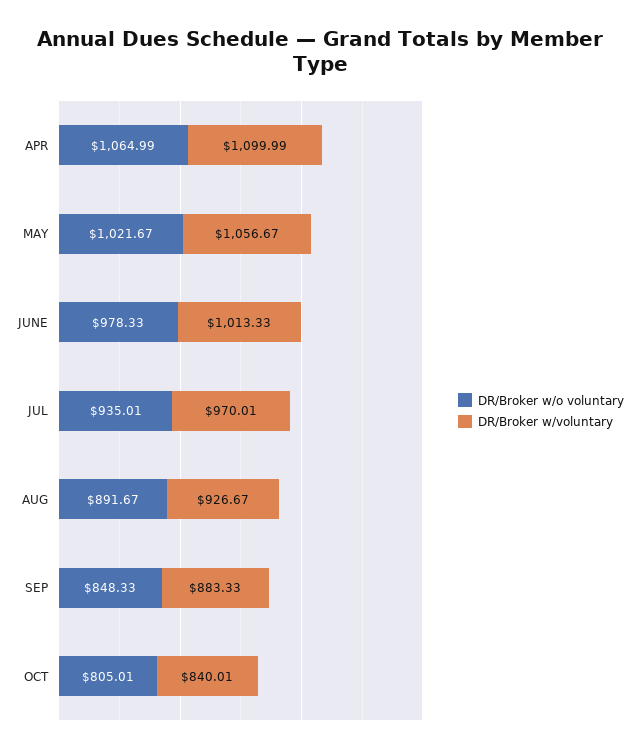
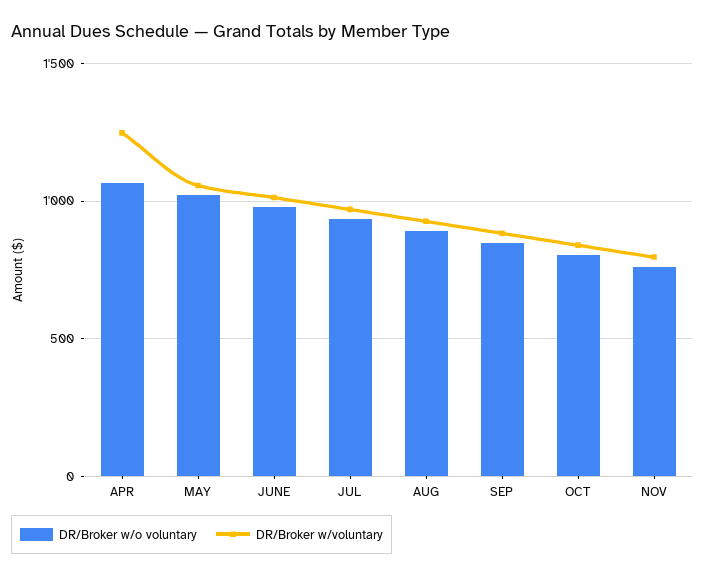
DR/Broker w/voluntary, APR: 1099.99 -> 1250
DR/Broker w/o voluntary, NOV: none -> 750
DR/Broker w/voluntary, NOV: none -> 800

